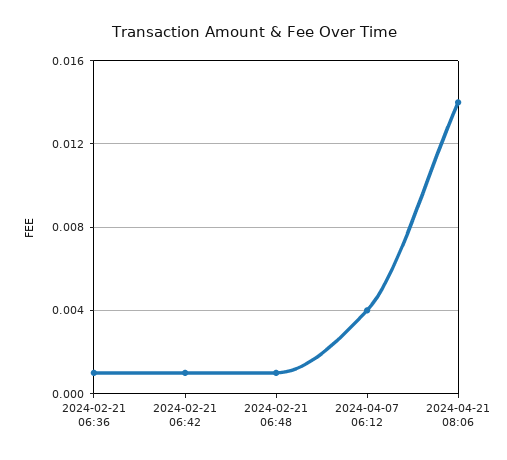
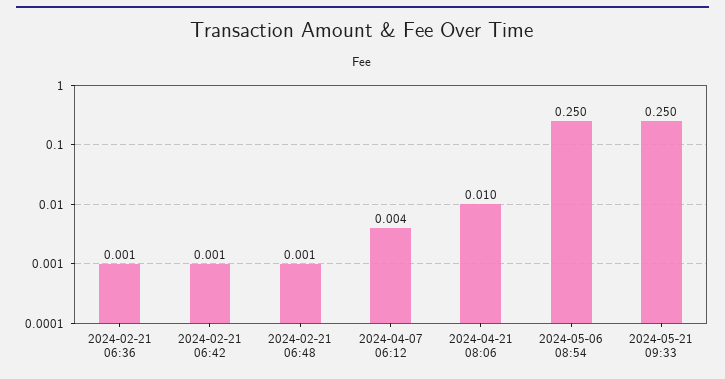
2024-04-21 08:06: 0.014 -> 0.01
2024-05-06 08:54: none -> 0.25
2024-05-21 09:33: none -> 0.25

